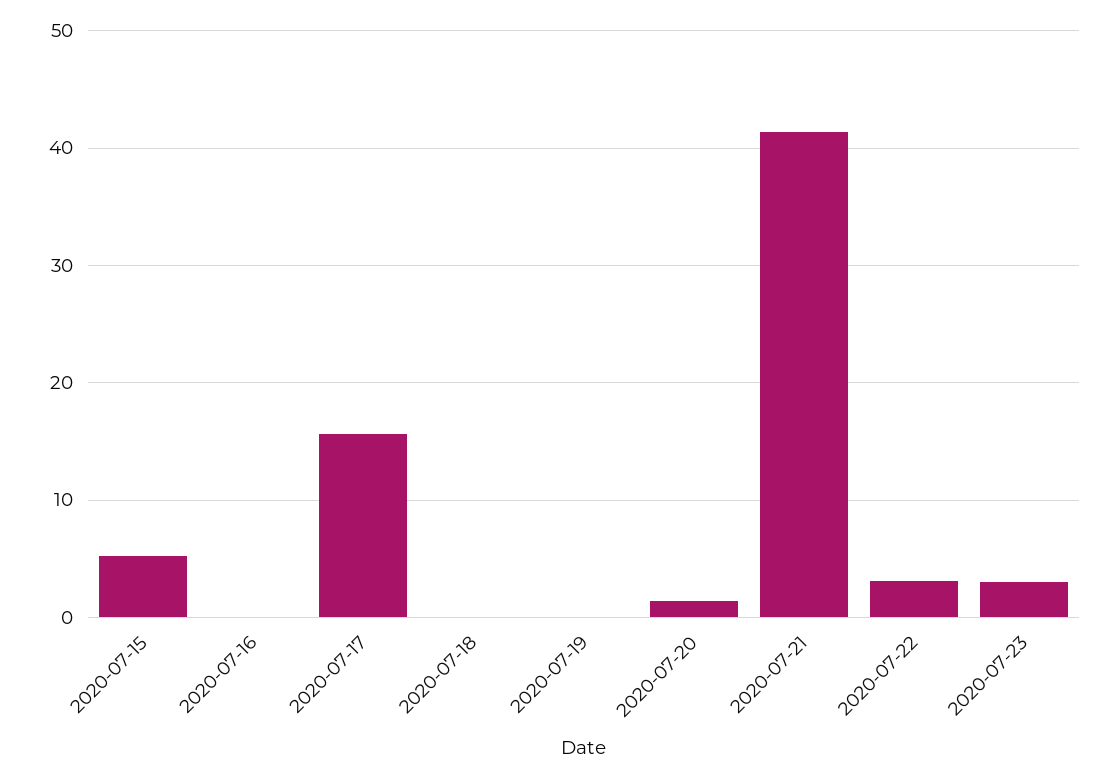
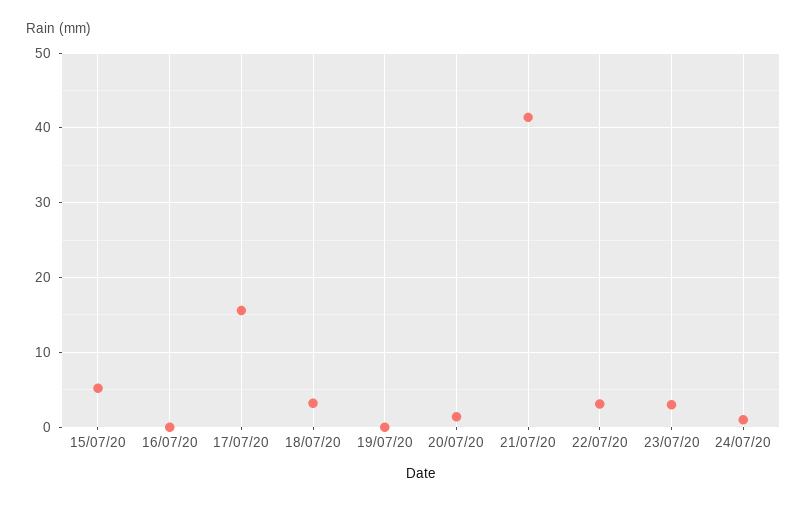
2020-07-18: 0 -> 3
24/07/20: none -> 1

